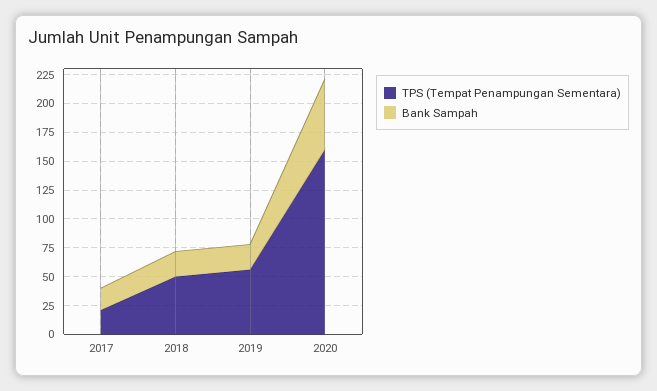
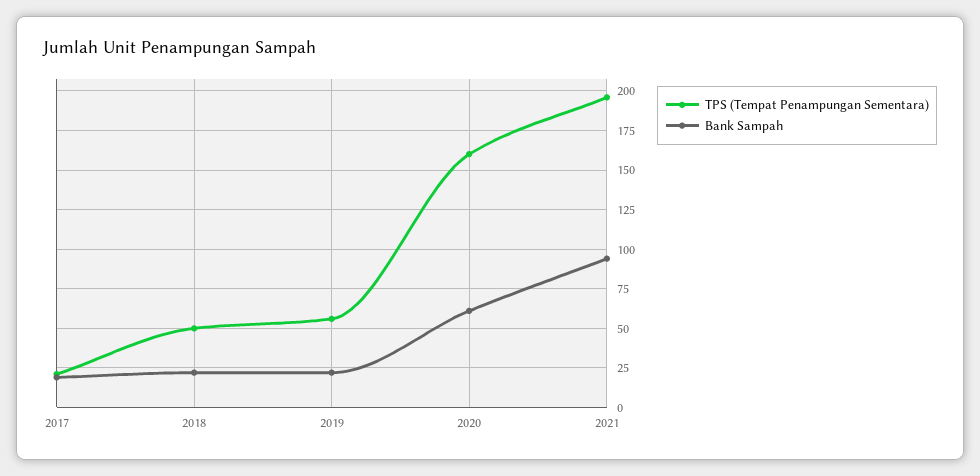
TPS (Tempat Penampungan Sementara), 2021: none -> 195
Bank Sampah, 2021: none -> 95

